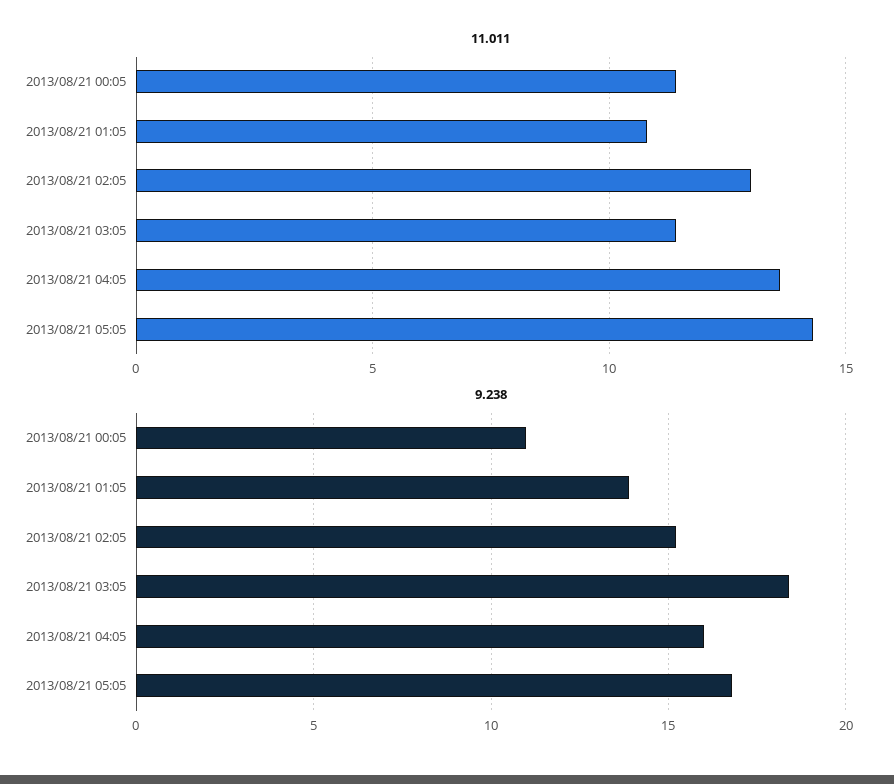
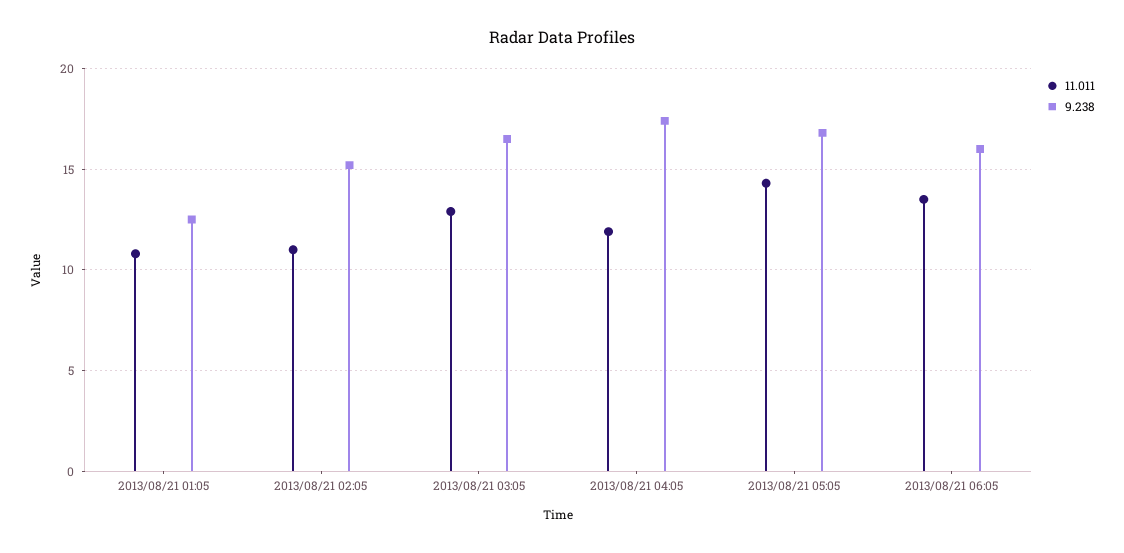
11.011, 2013/08/21 00:05: 11.5 -> none
11.011, 2013/08/21 02:05: 13 -> 11
11.011, 2013/08/21 03:05: 11.5 -> 13
11.011, 2013/08/21 04:05: 13.5 -> 12
9.238, 2013/08/21 00:05: 11 -> none
9.238, 2013/08/21 01:05: 14 -> 12.5
9.238, 2013/08/21 03:05: 18.5 -> 16.5
9.238, 2013/08/21 04:05: 16 -> 17.5
11.011, 2013/08/21 06:05: none -> 13.5
9.238, 2013/08/21 06:05: none -> 16

